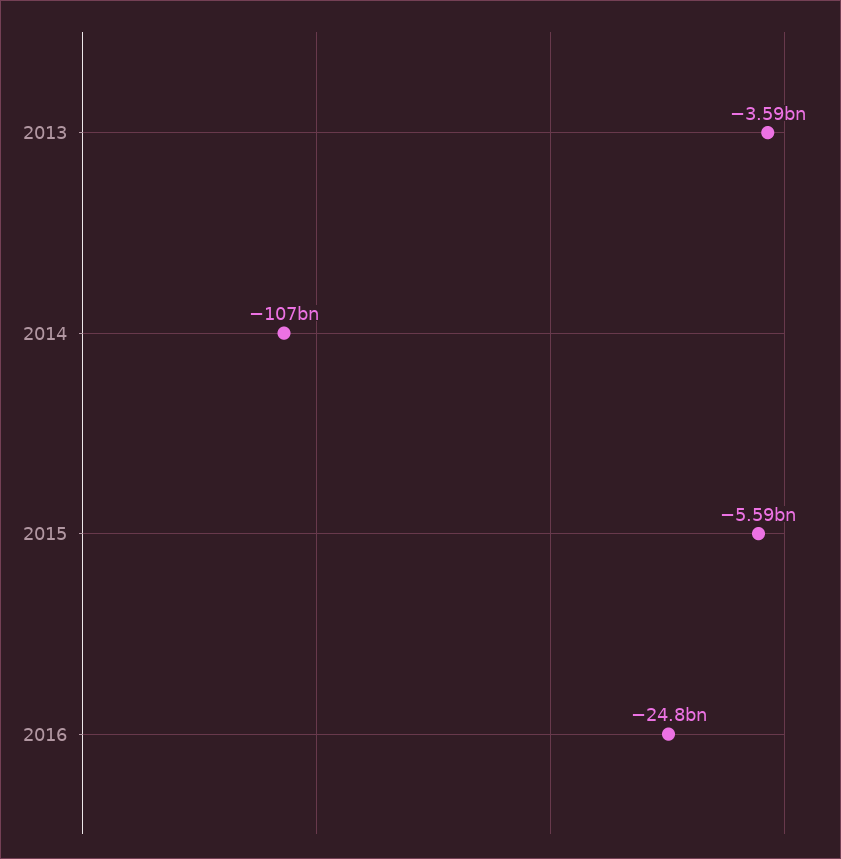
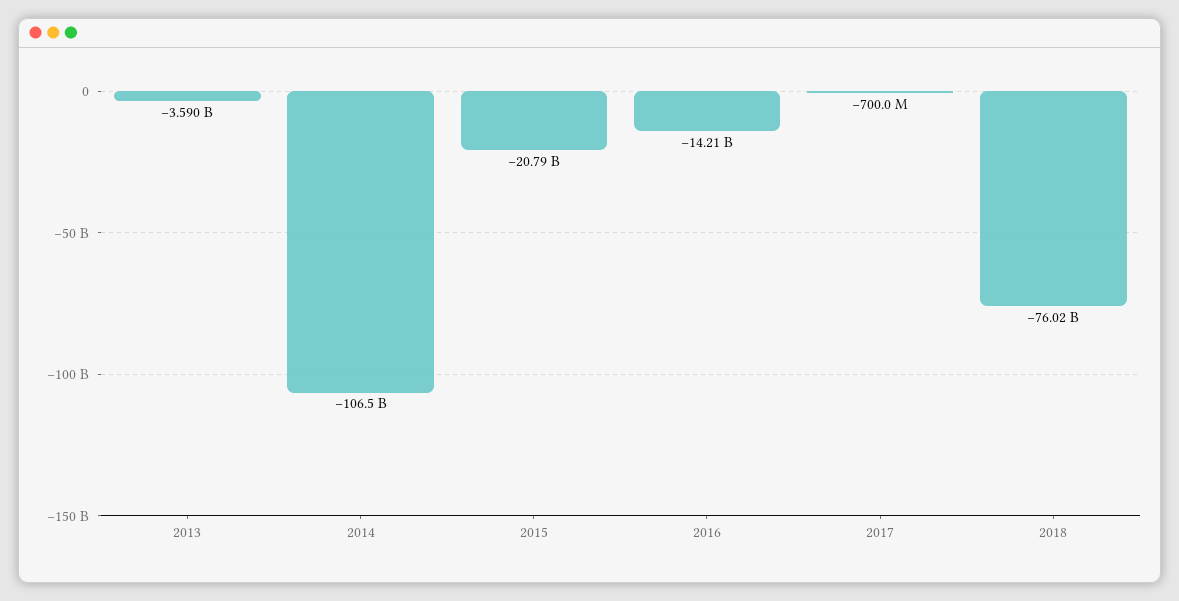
2015: -5590000000 -> -20790000000
2016: -24800000000 -> -14210000000
2017: none -> -700000000
2018: none -> -76020000000

